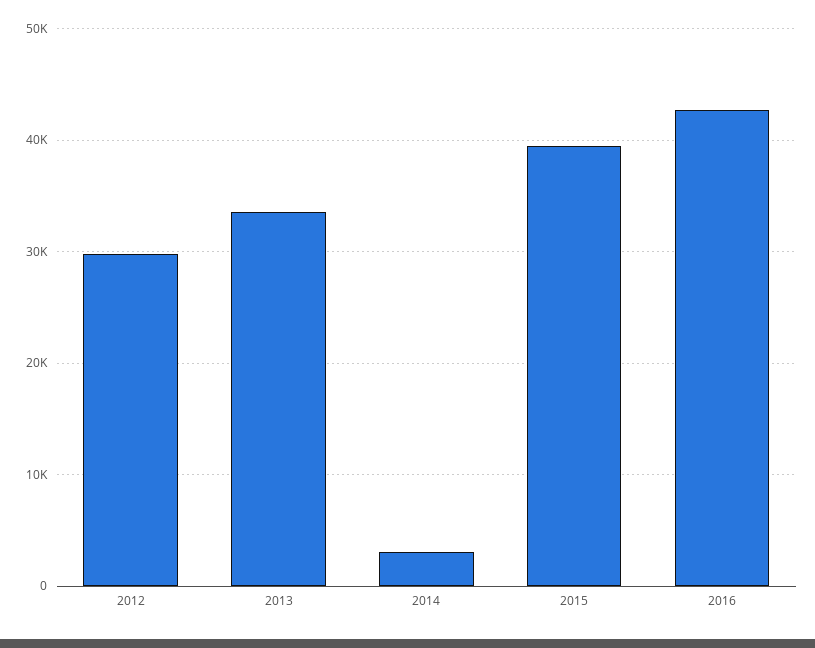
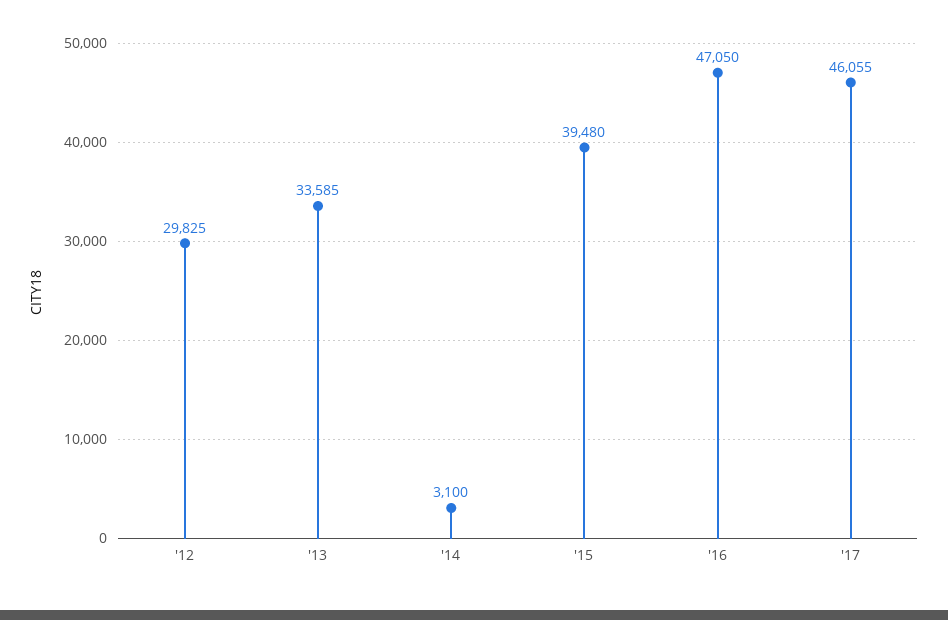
2016: 43000 -> 47050
'17: none -> 46055

